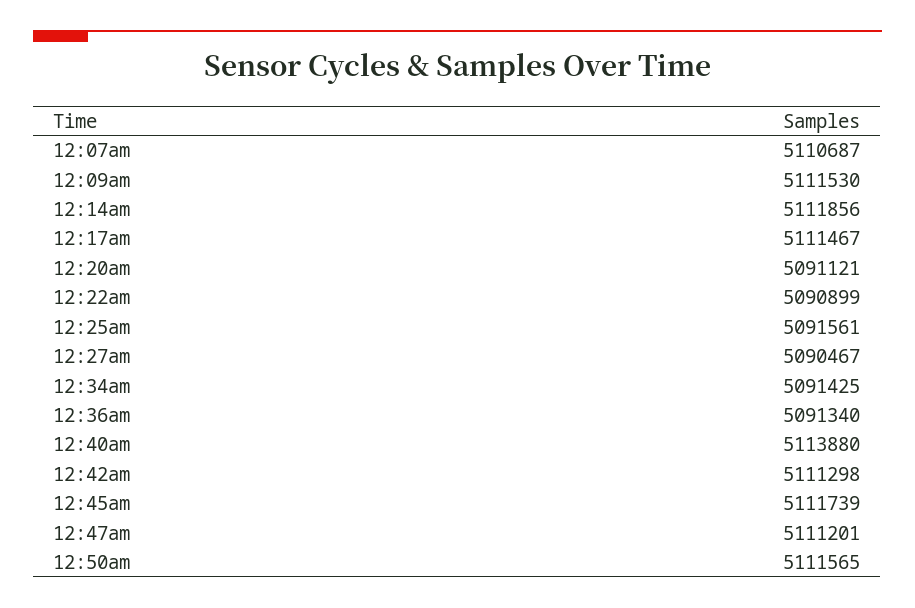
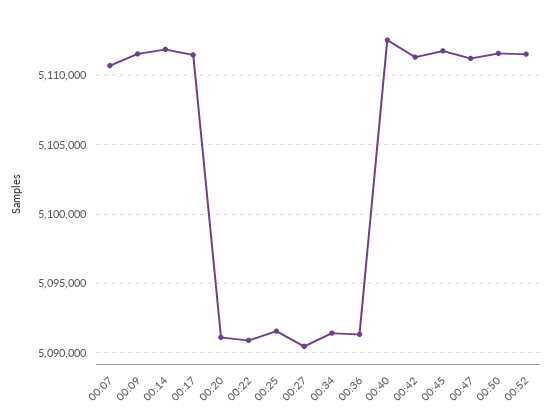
12:40am: 5113880 -> 5112500
00:52: none -> 5111500

